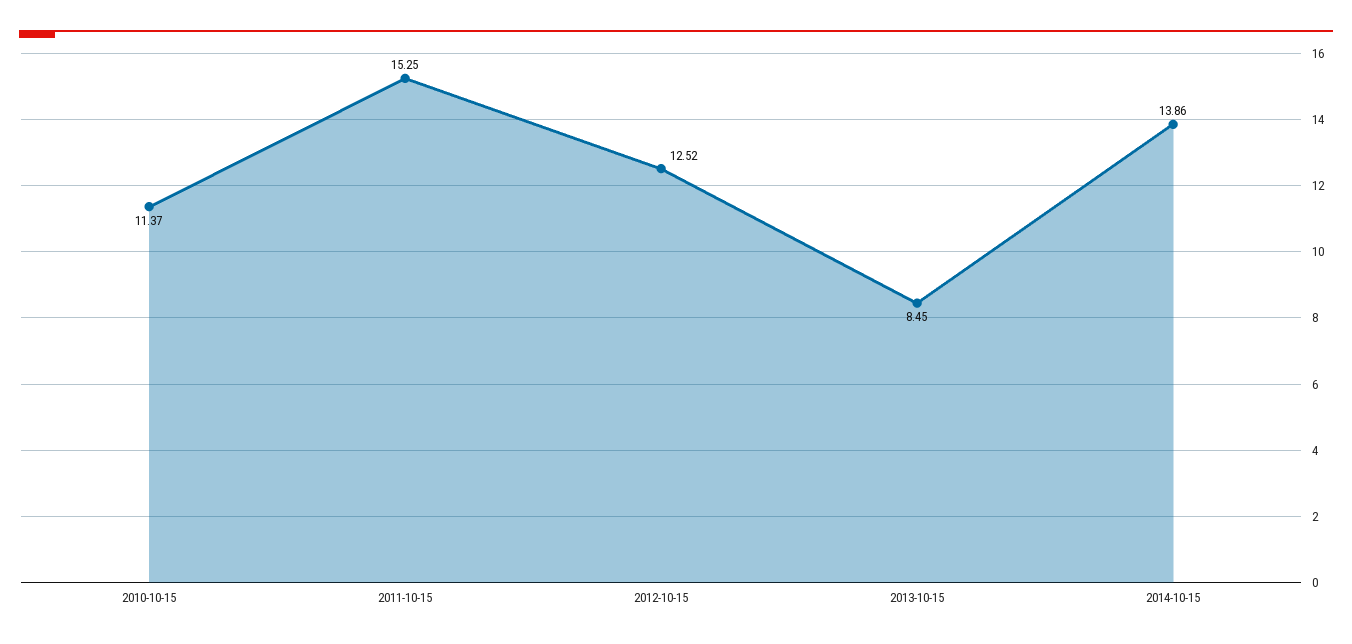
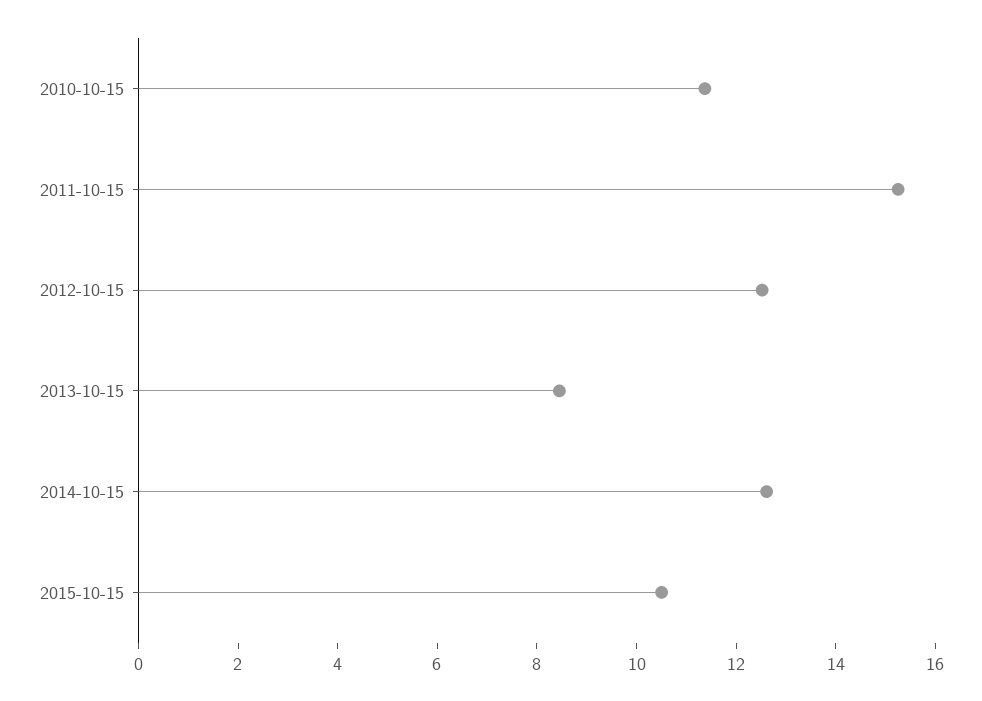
2014-10-15: 13.86 -> 12.5
2015-10-15: none -> 10.5

